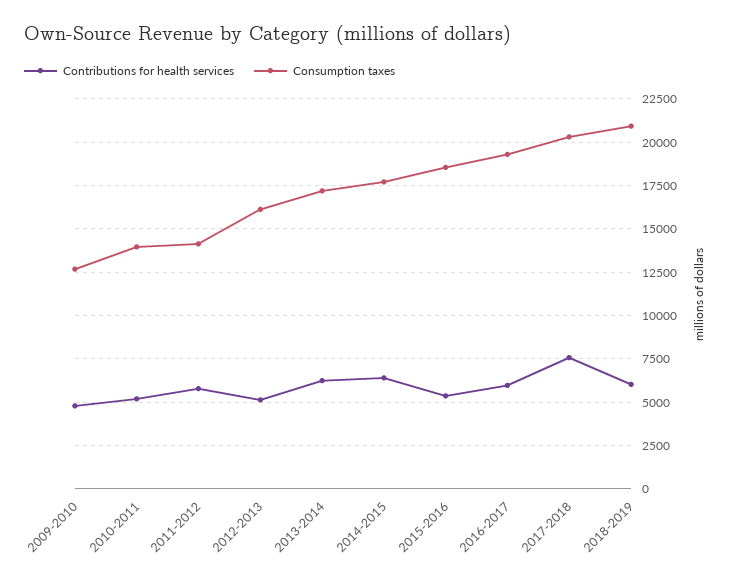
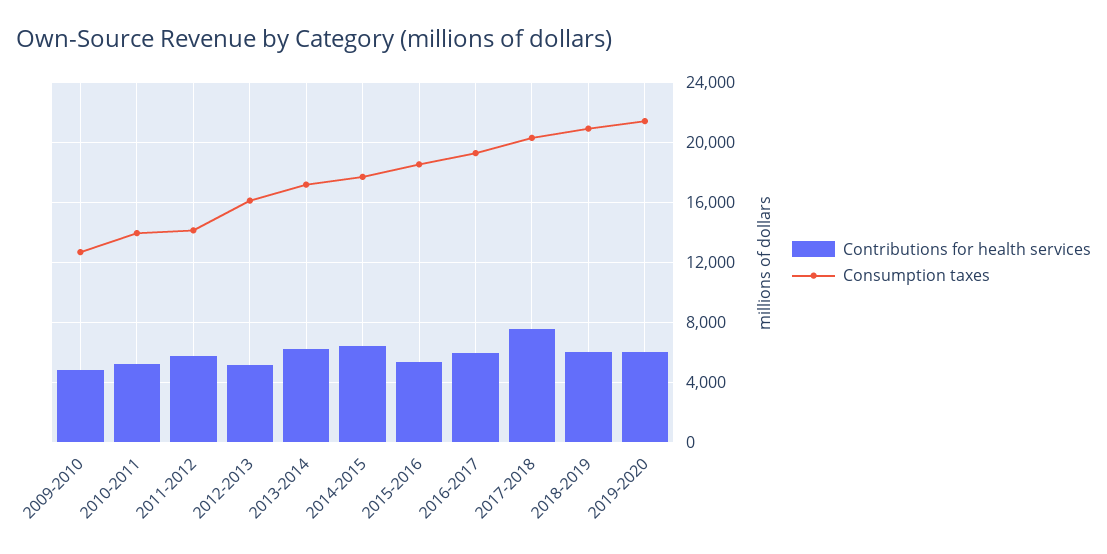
Contributions for health services, 2019-2020: none -> 6000
Consumption taxes, 2019-2020: none -> 21500

